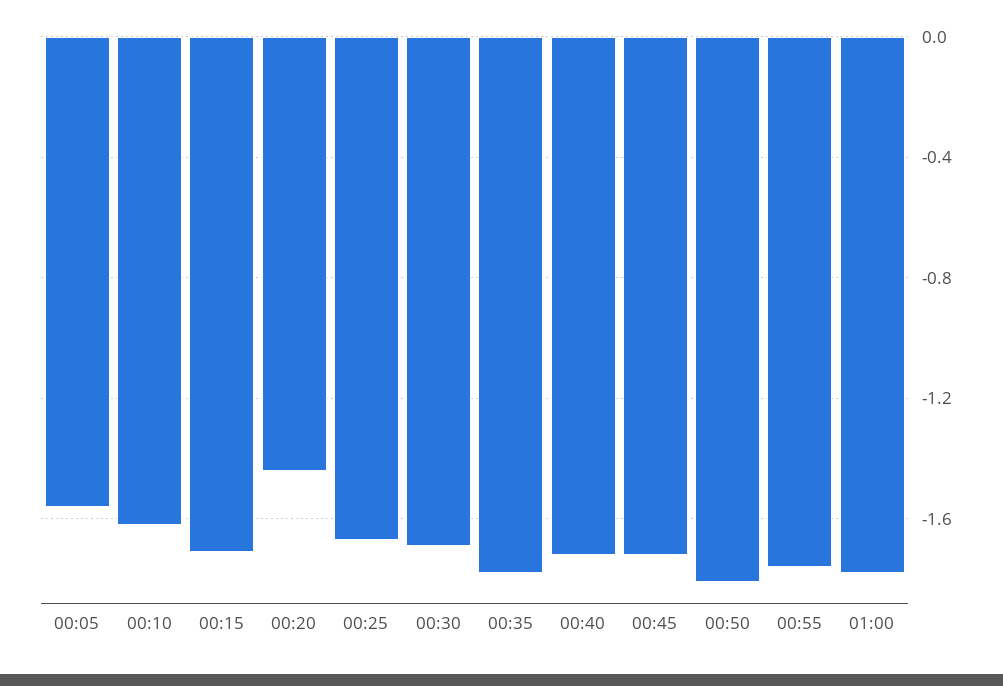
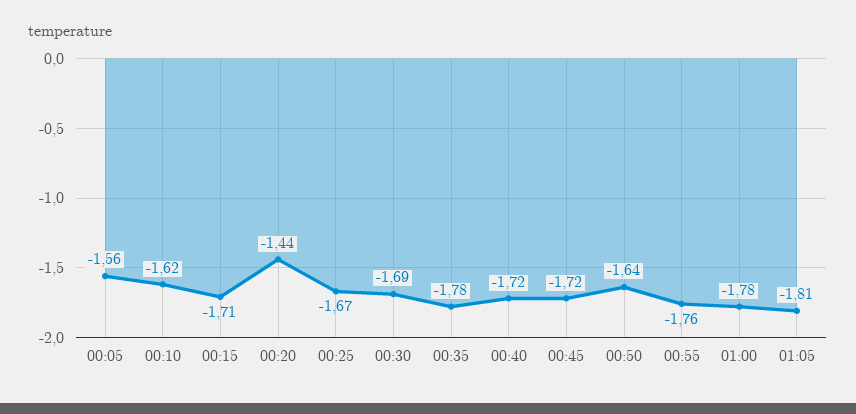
00:50: -1.8 -> -1.64
01:05: none -> -1.81

